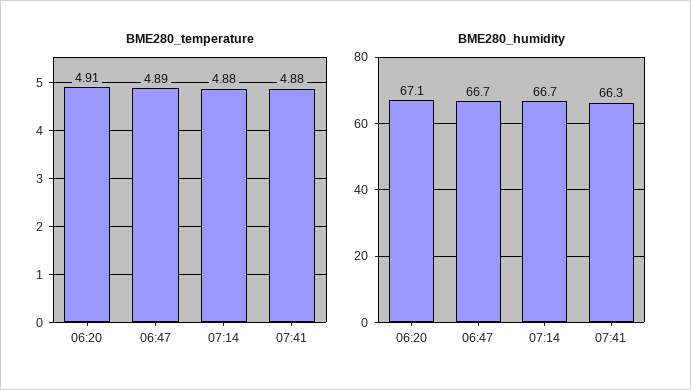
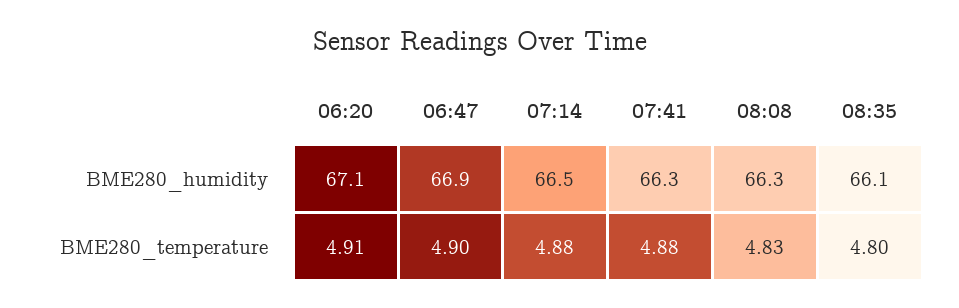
BME280_temperature, 06:47: 4.89 -> 4.9
BME280_humidity, 06:47: 66.7 -> 66.9
BME280_humidity, 07:14: 66.7 -> 66.5
BME280_humidity, 08:08: none -> 66.3
BME280_humidity, 08:35: none -> 66.1
BME280_temperature, 08:08: none -> 4.83
BME280_temperature, 08:35: none -> 4.8

